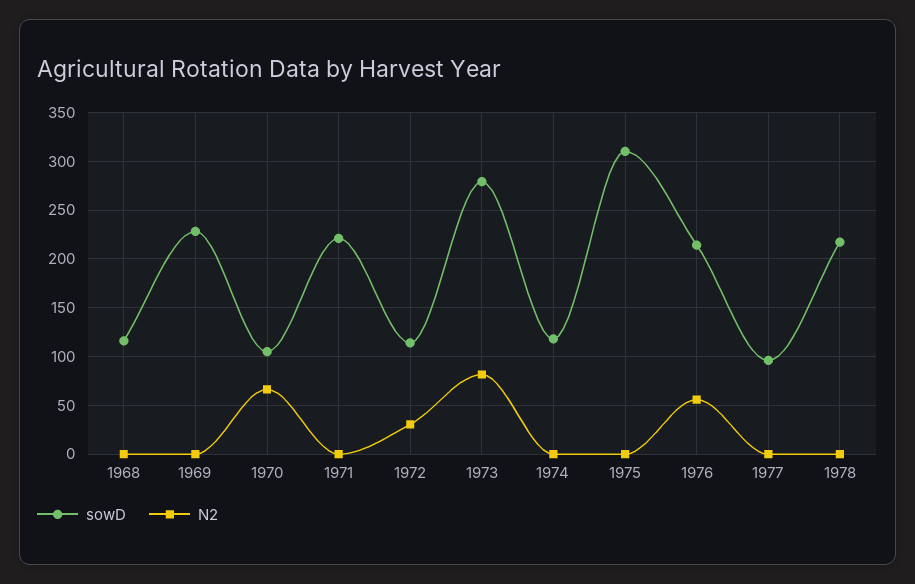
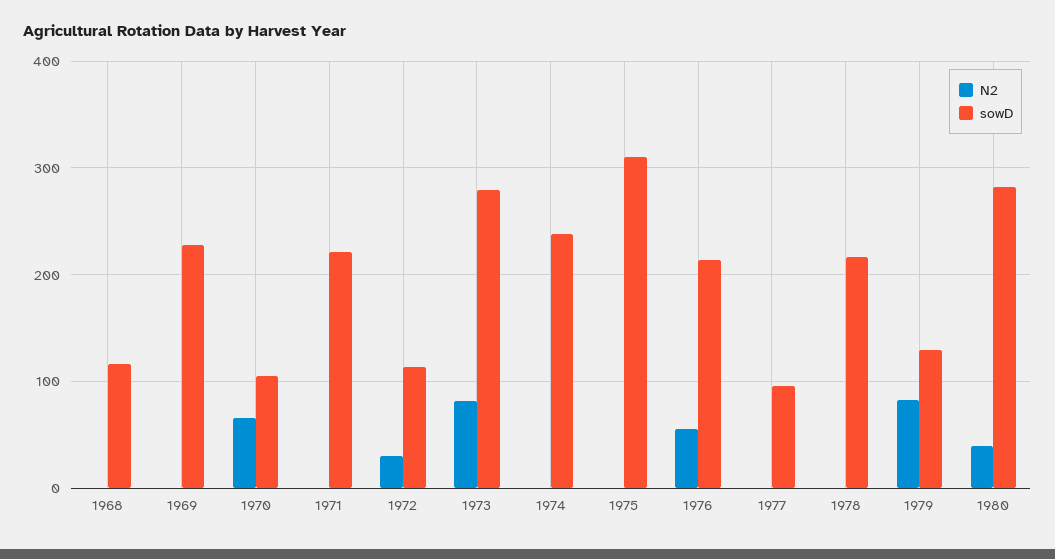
sowD, 1974: 120 -> 240
N2, 1979: none -> 80
sowD, 1979: none -> 130
N2, 1980: none -> 40
sowD, 1980: none -> 280

